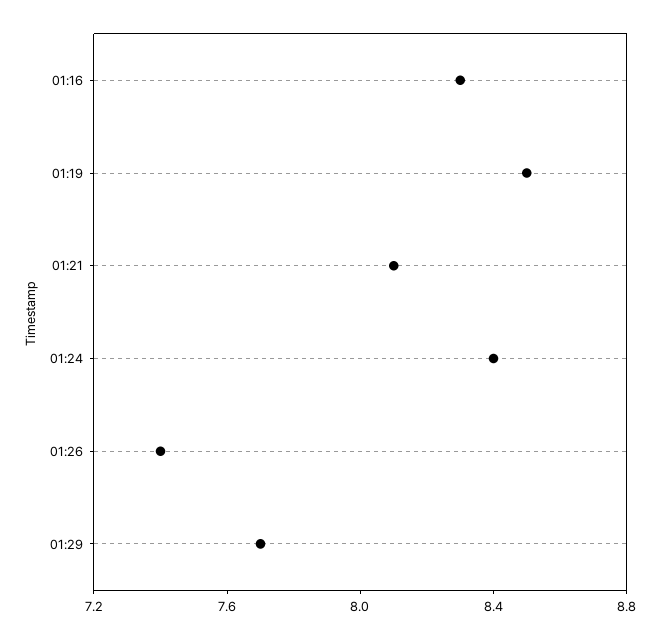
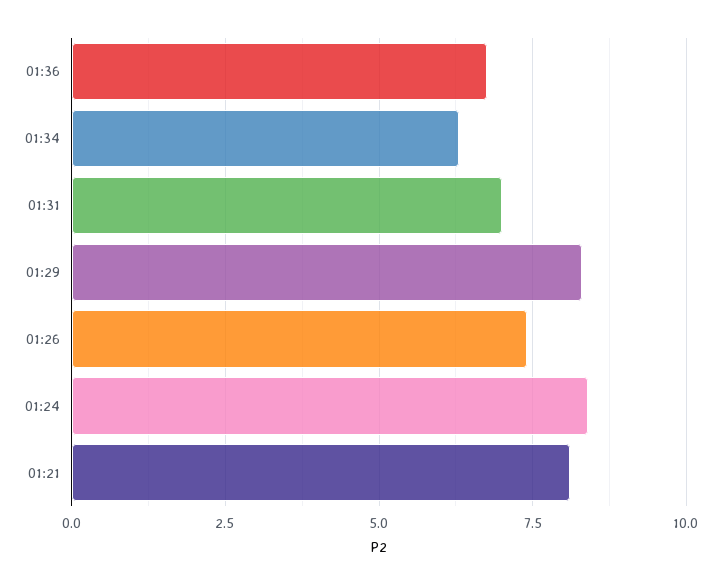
01:16: 8.3 -> none
01:19: 8.5 -> none
01:29: 7.7 -> 8.25
01:36: none -> 6.75
01:34: none -> 6.25
01:31: none -> 7

